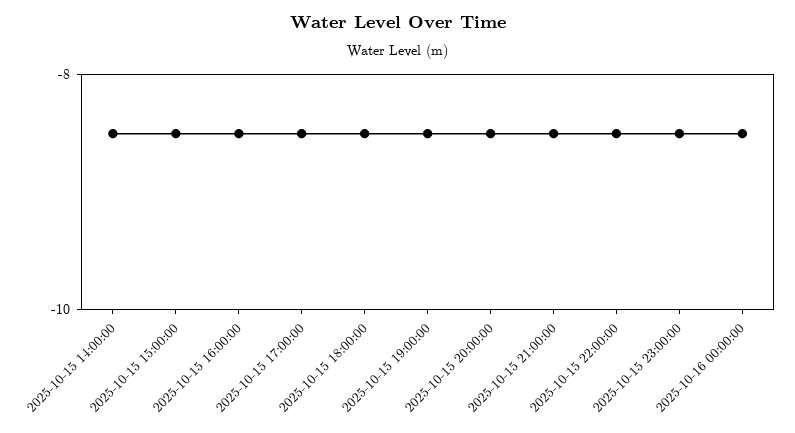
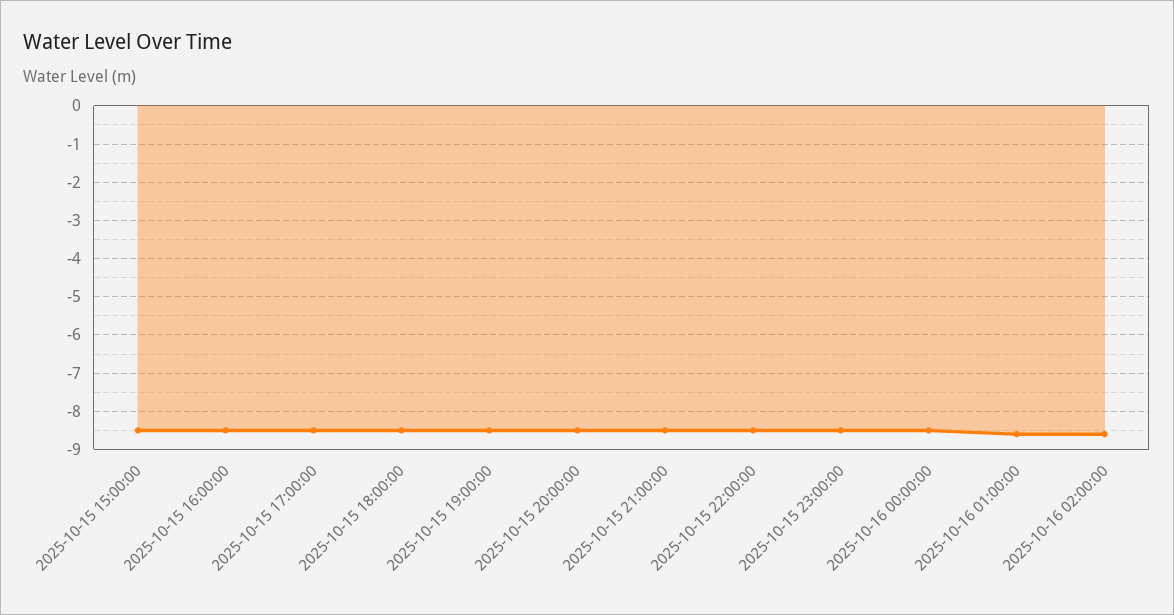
2025-10-15 14:00:00: -8.5 -> none
2025-10-16 01:00:00: none -> -8.6
2025-10-16 02:00:00: none -> -8.6

